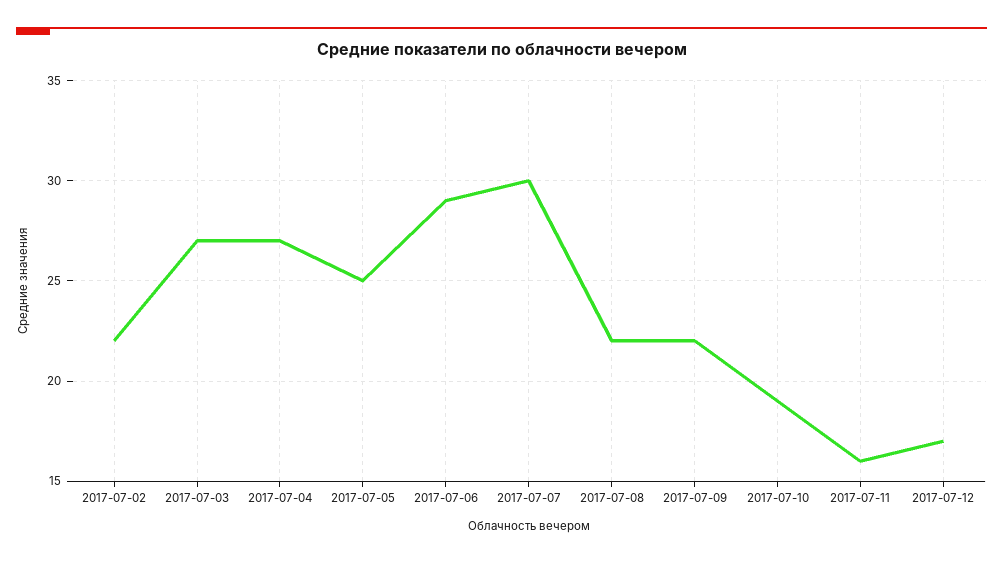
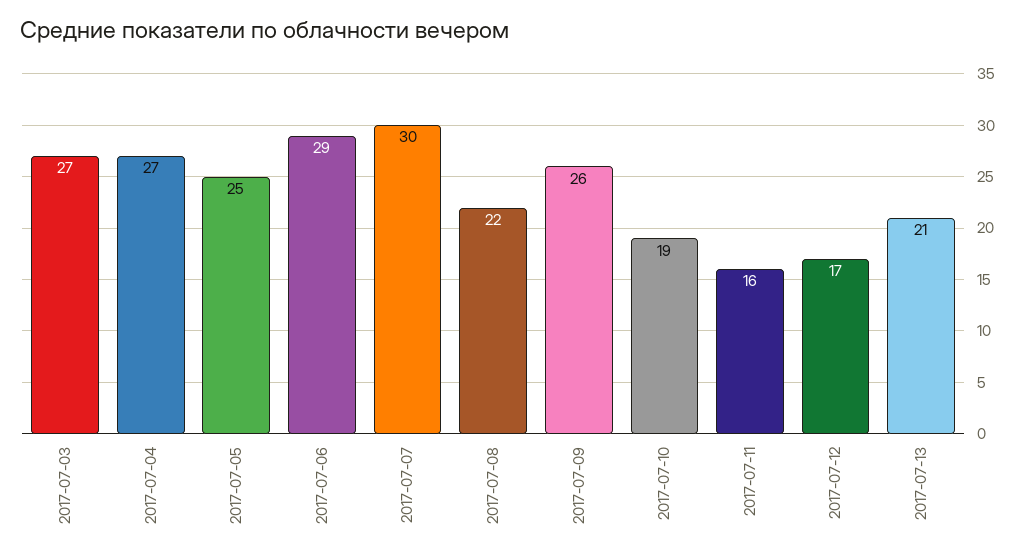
2017-07-02: 22 -> none
2017-07-09: 22 -> 26
2017-07-13: none -> 21

